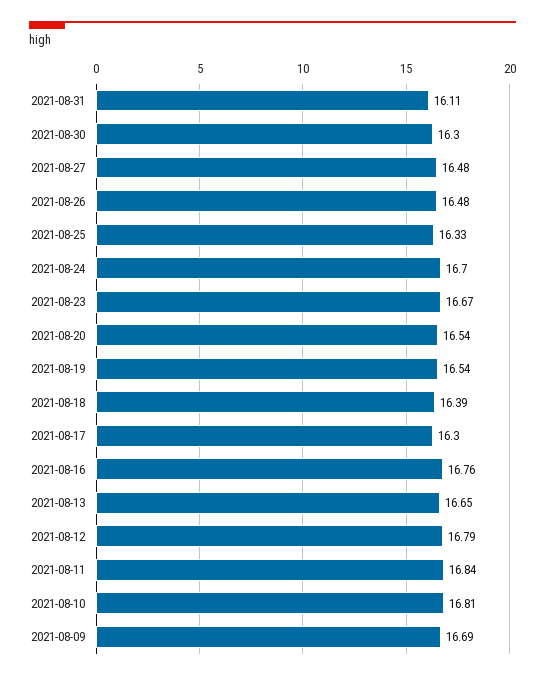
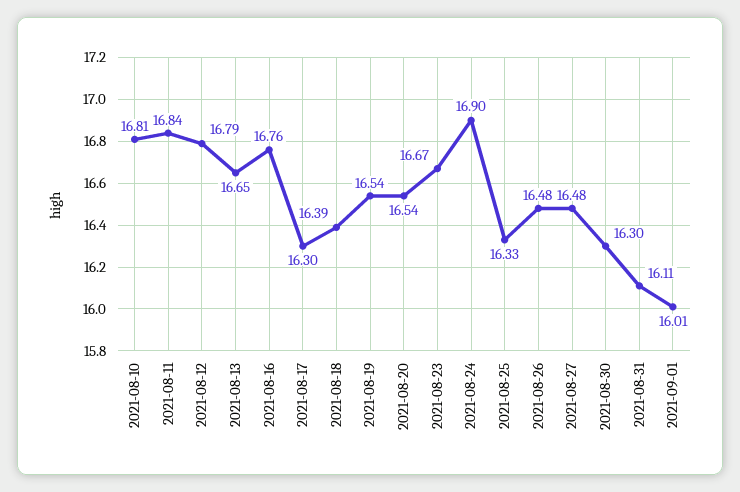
2021-08-24: 16.7 -> 16.9
2021-08-09: 16.69 -> none
2021-09-01: none -> 16.01

